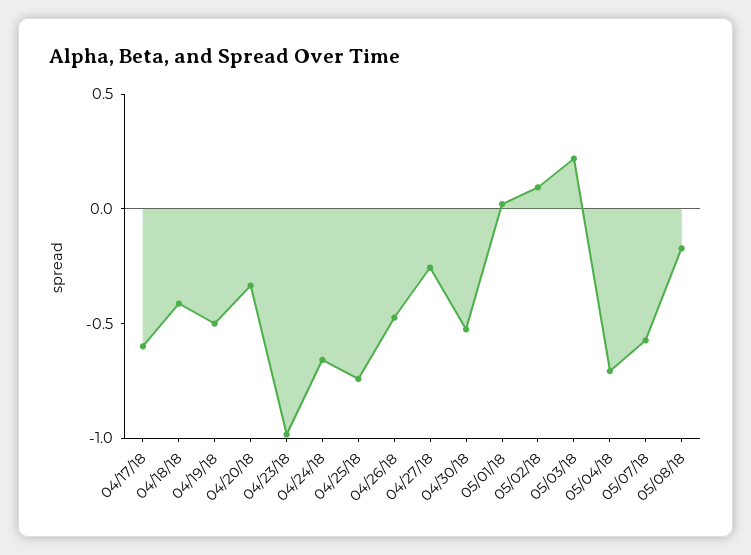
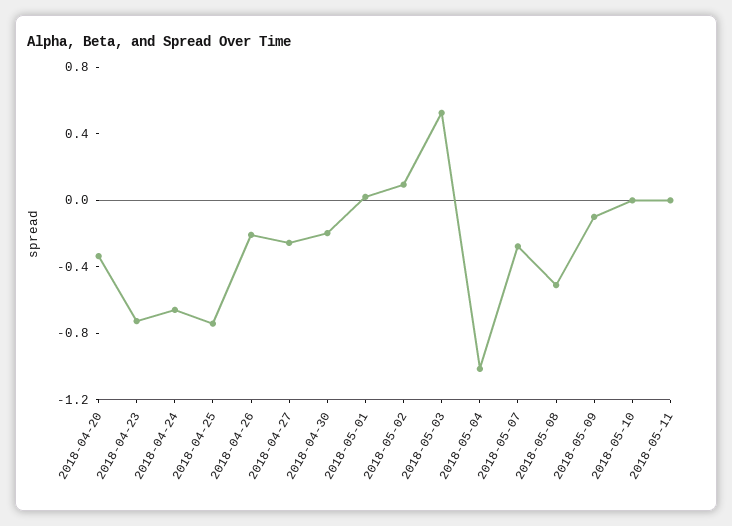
04/17/18: -0.6 -> none
04/18/18: -0.4 -> none
04/19/18: -0.5 -> none
04/23/18: -1 -> -0.7
04/26/18: -0.5 -> -0.2
04/30/18: -0.5 -> -0.2
05/03/18: 0.2 -> 0.5
05/04/18: -0.7 -> -1
05/07/18: -0.6 -> -0.3
05/08/18: -0.2 -> -0.5
2018-05-09: none -> -0.1
2018-05-10: none -> 0
2018-05-11: none -> 0

